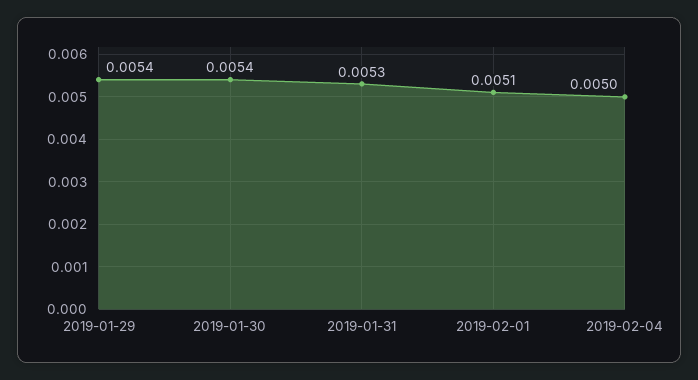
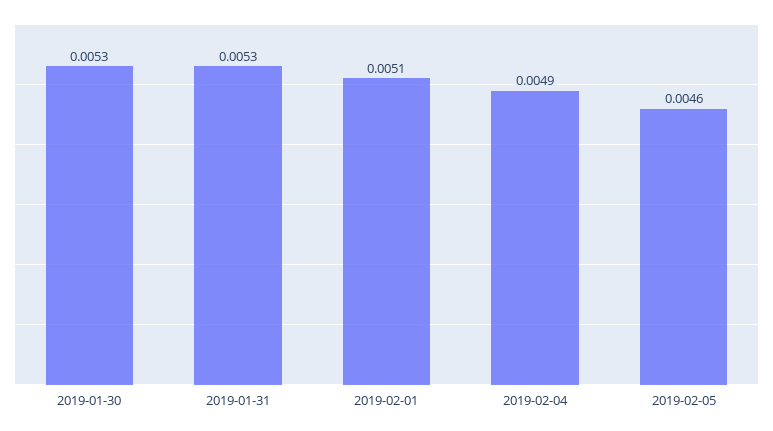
2019-01-29: 0.0054 -> none
2019-01-30: 0.0054 -> 0.0053
2019-02-04: 0.005 -> 0.0049
2019-02-05: none -> 0.0046

